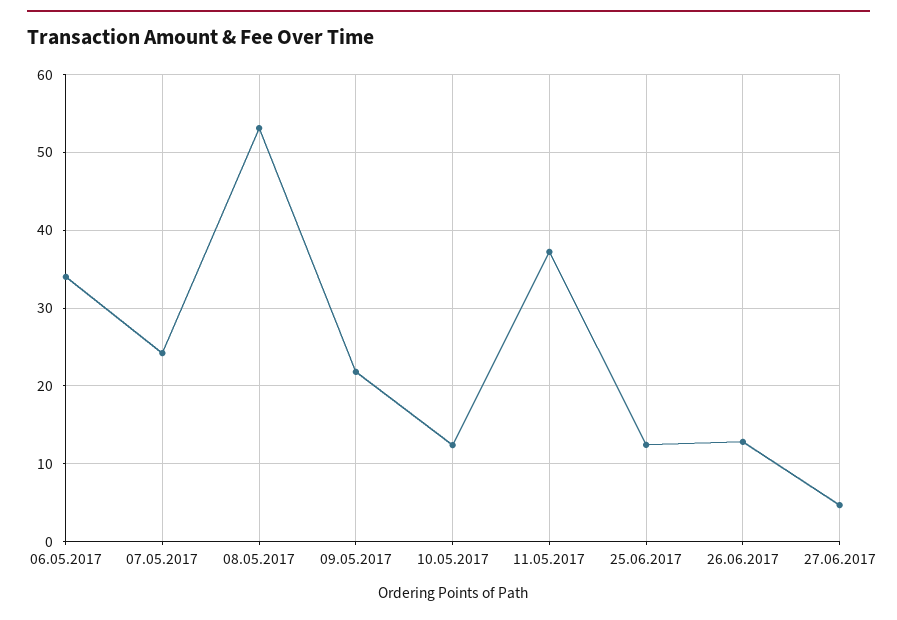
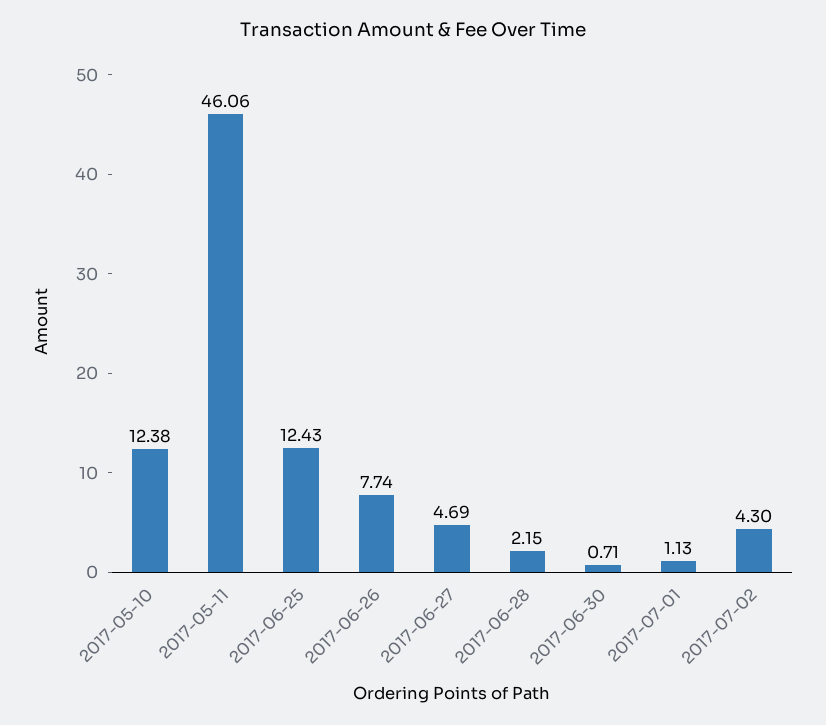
06.05.2017: 34 -> none
07.05.2017: 24 -> none
08.05.2017: 53 -> none
09.05.2017: 22 -> none
11.05.2017: 37 -> 46.06
26.06.2017: 13 -> 7.74
2017-06-28: none -> 2.15
2017-06-30: none -> 0.71
2017-07-01: none -> 1.13
2017-07-02: none -> 4.3

